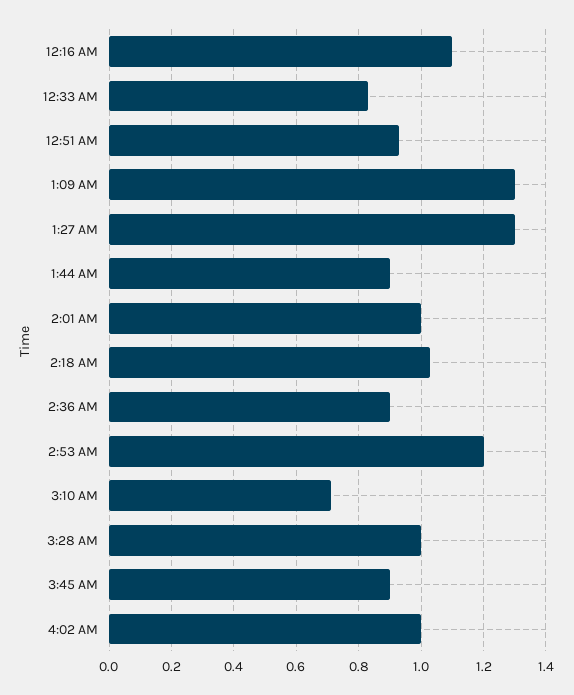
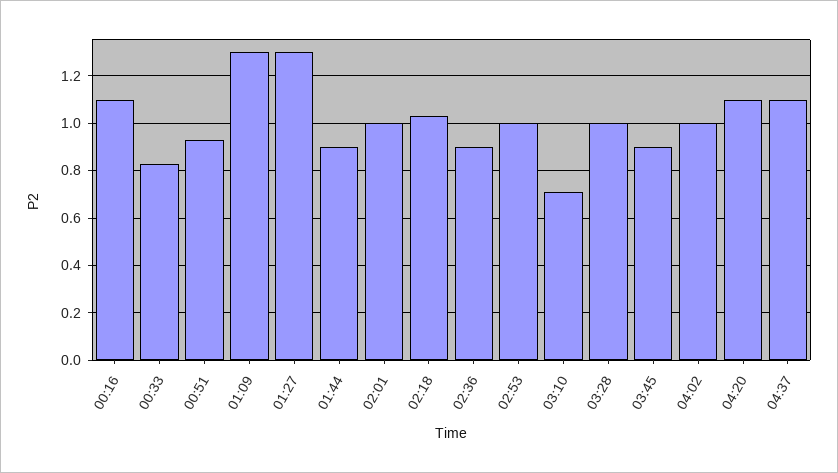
2:53 AM: 1.2 -> 1
04:20: none -> 1.1
04:37: none -> 1.1

